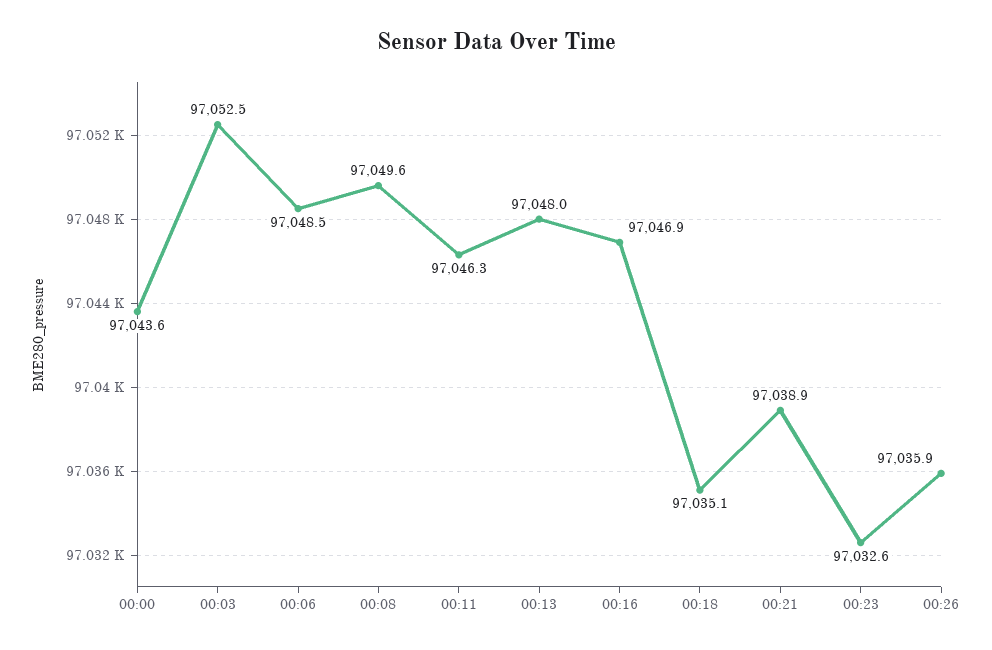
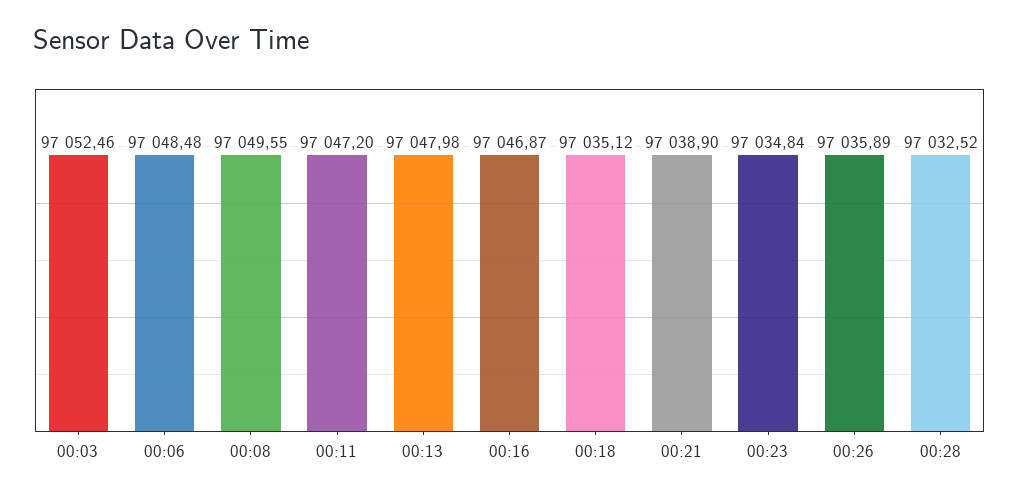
00:00: 97043.6 -> none
00:11: 97046.3 -> 97047.2
00:23: 97032.6 -> 97034.84
00:28: none -> 97032.52

